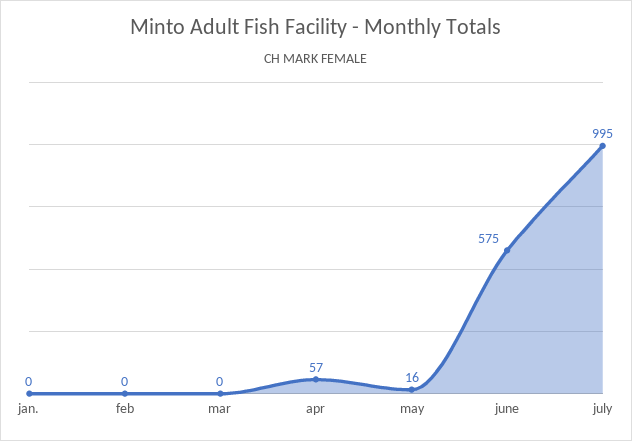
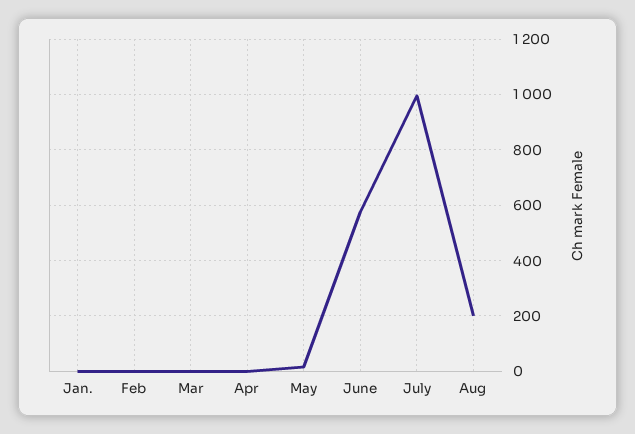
apr: 57 -> 0
Aug: none -> 200

